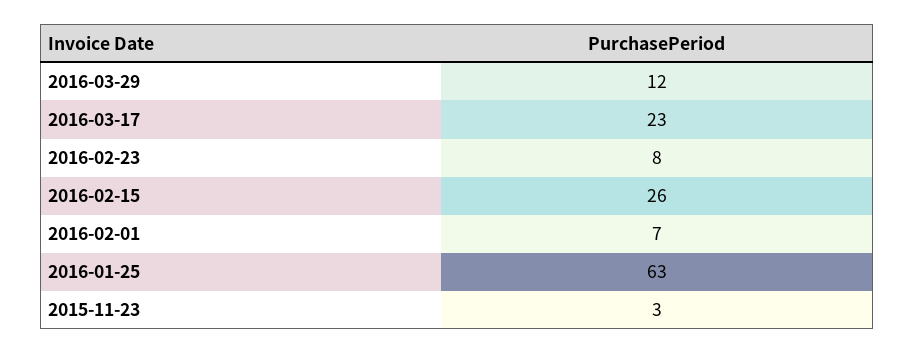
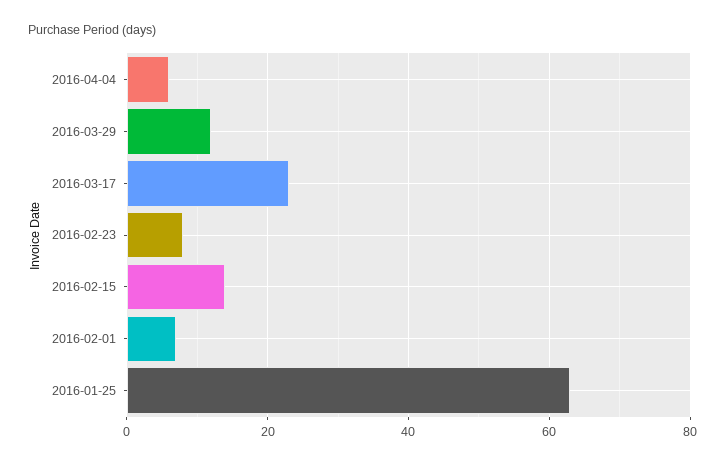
2016-02-15: 26 -> 15
2015-11-23: 3 -> none
2016-04-04: none -> 5

